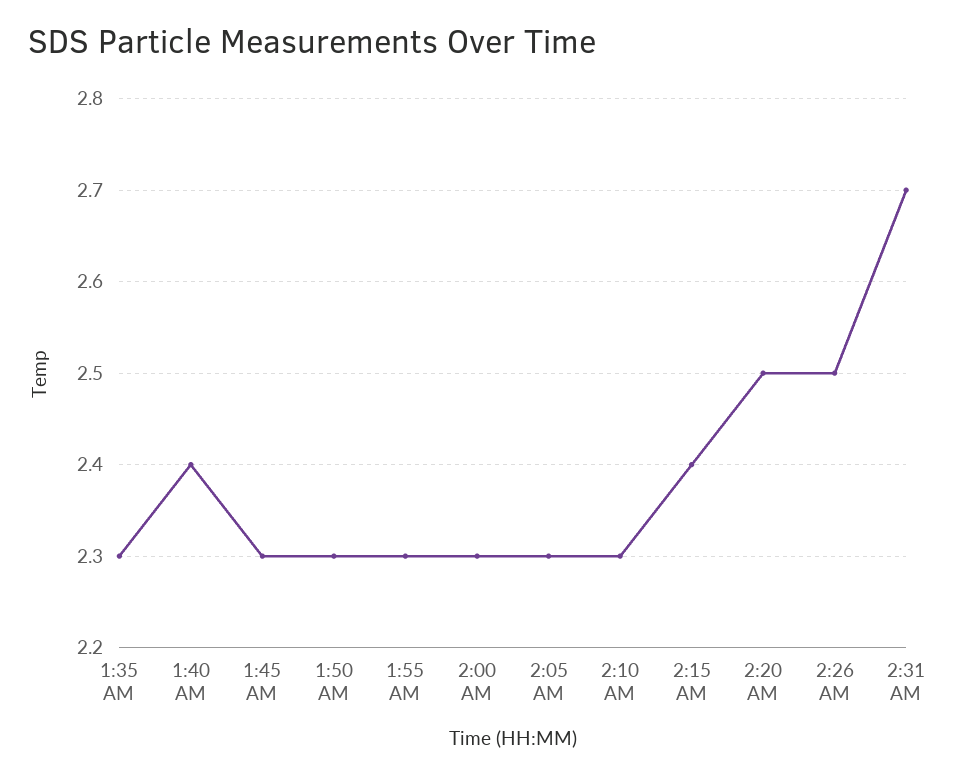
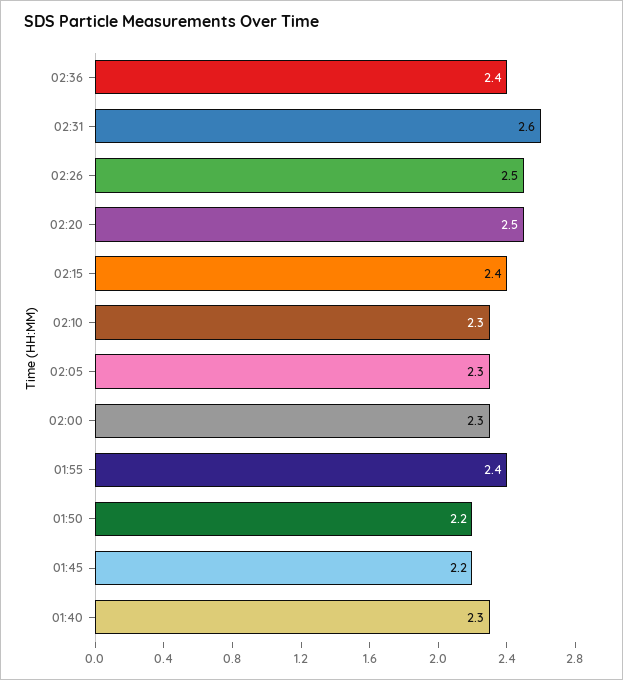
1:35 AM: 2.3 -> none
1:40 AM: 2.4 -> 2.3
1:45 AM: 2.3 -> 2.2
1:50 AM: 2.3 -> 2.2
1:55 AM: 2.3 -> 2.4
2:31 AM: 2.7 -> 2.6
02:36: none -> 2.4

